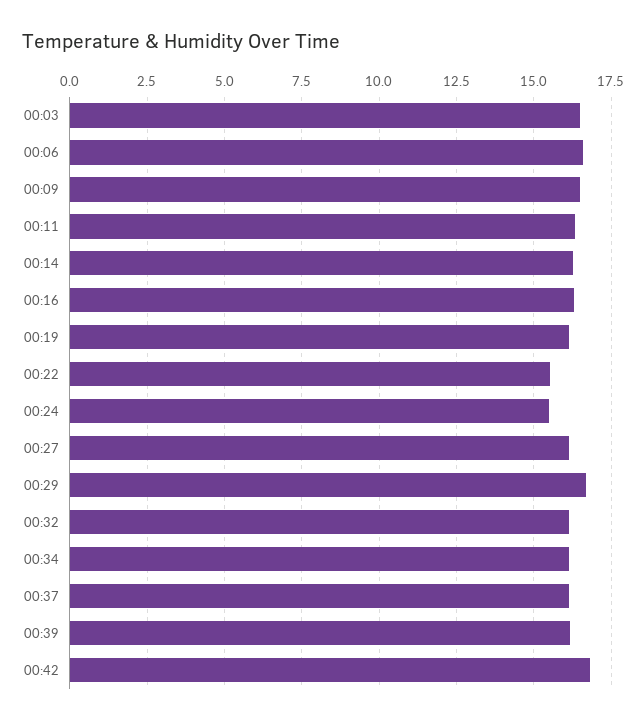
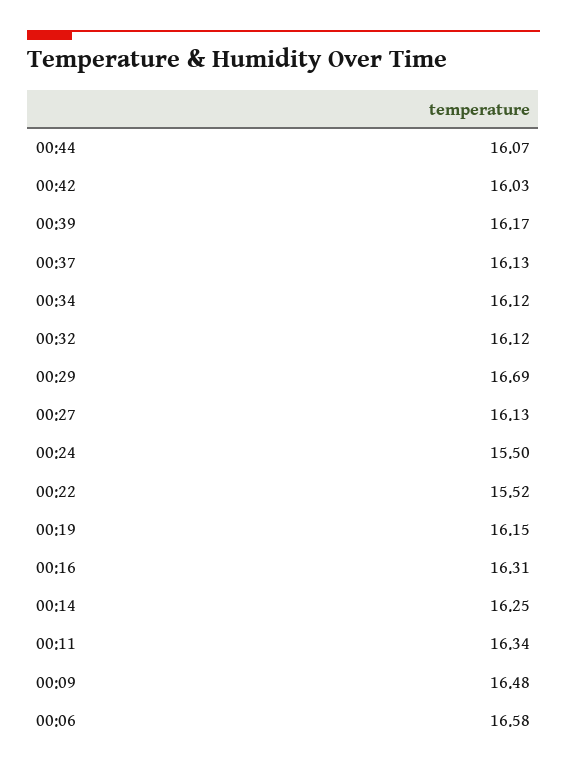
00:03: 16.5 -> none
00:42: 16.75 -> 16.03
00:44: none -> 16.07

